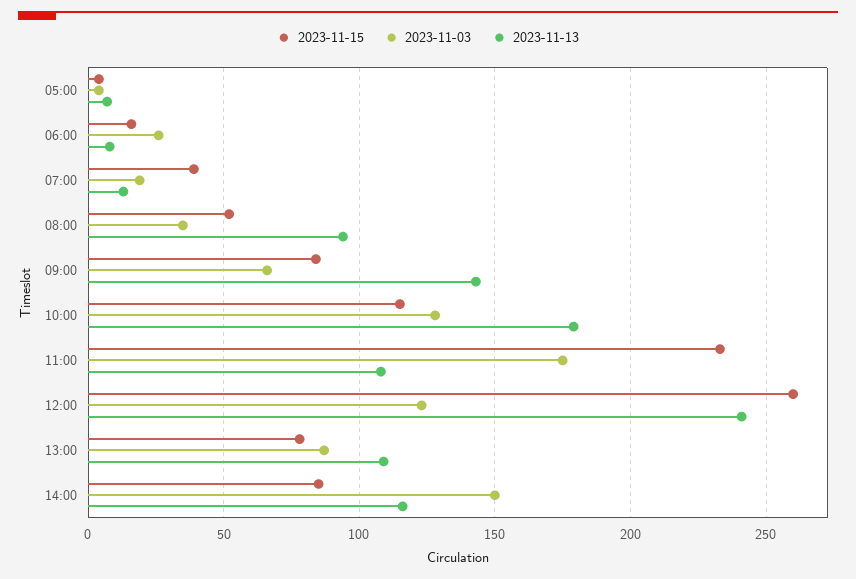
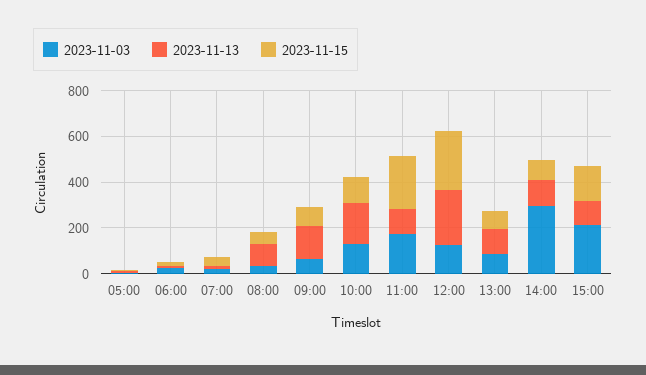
2023-11-03, 14:00: 150 -> 300
2023-11-03, 15:00: none -> 200
2023-11-13, 15:00: none -> 100
2023-11-15, 15:00: none -> 150

